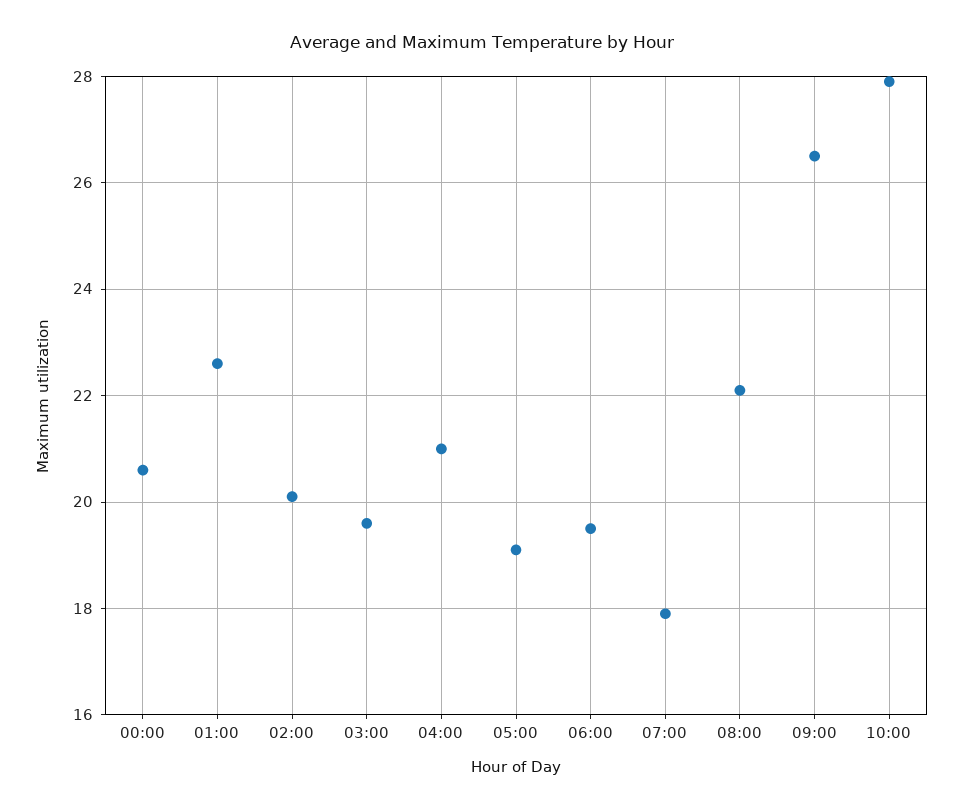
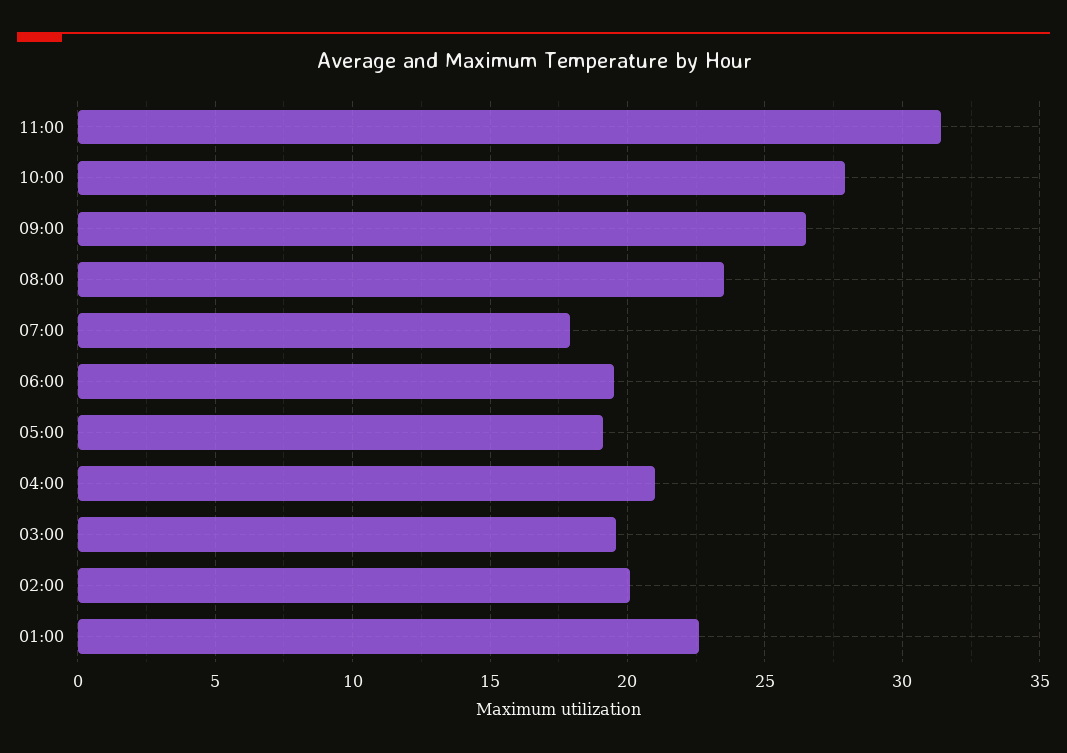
00:00: 20.5 -> none
08:00: 22 -> 23.5
11:00: none -> 31.5

